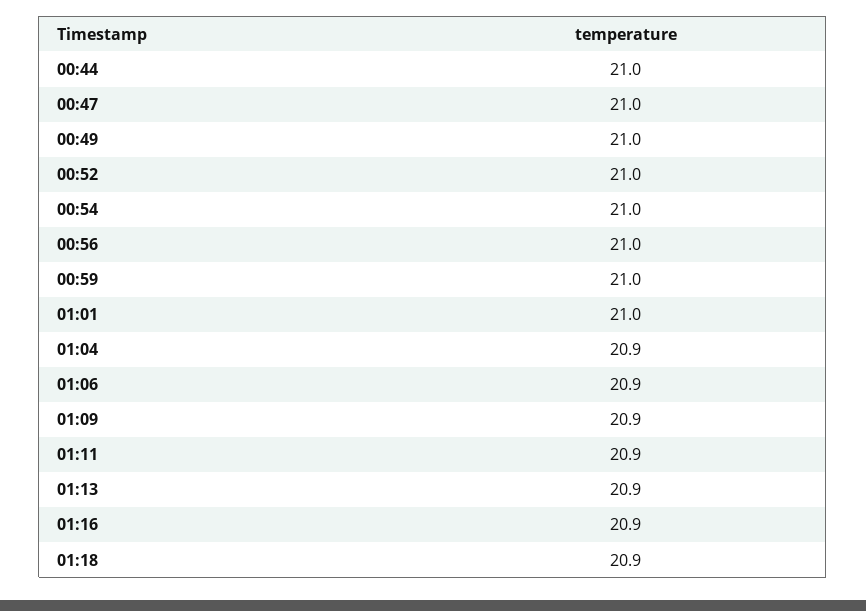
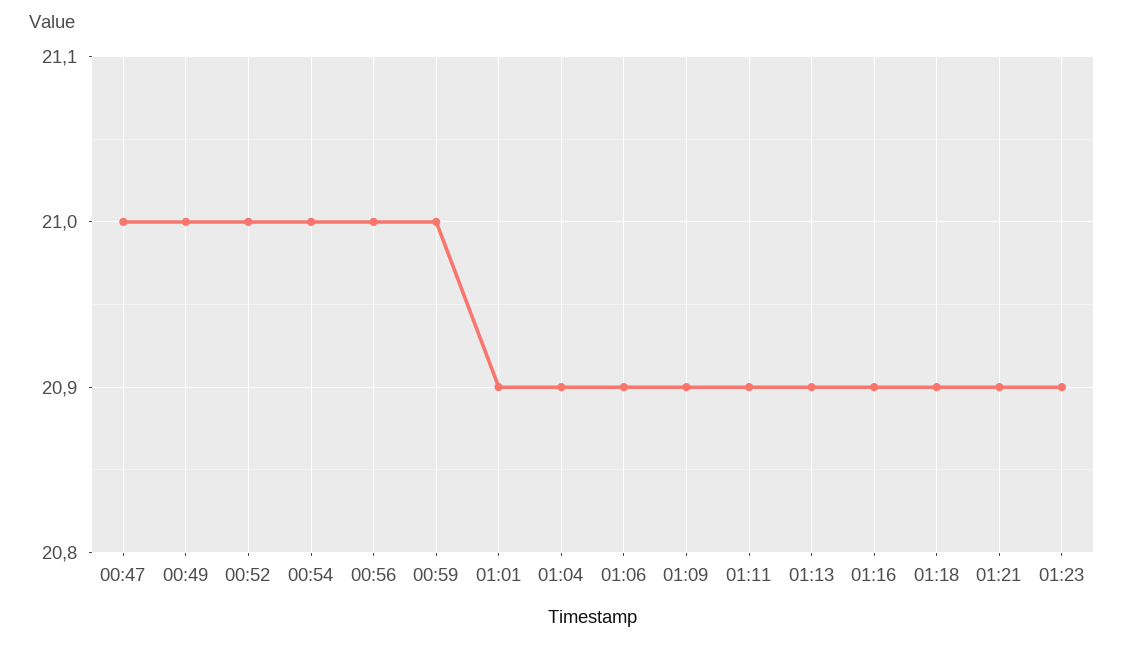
00:44: 21 -> none
01:01: 21 -> 20.9
01:21: none -> 20.9
01:23: none -> 20.9

